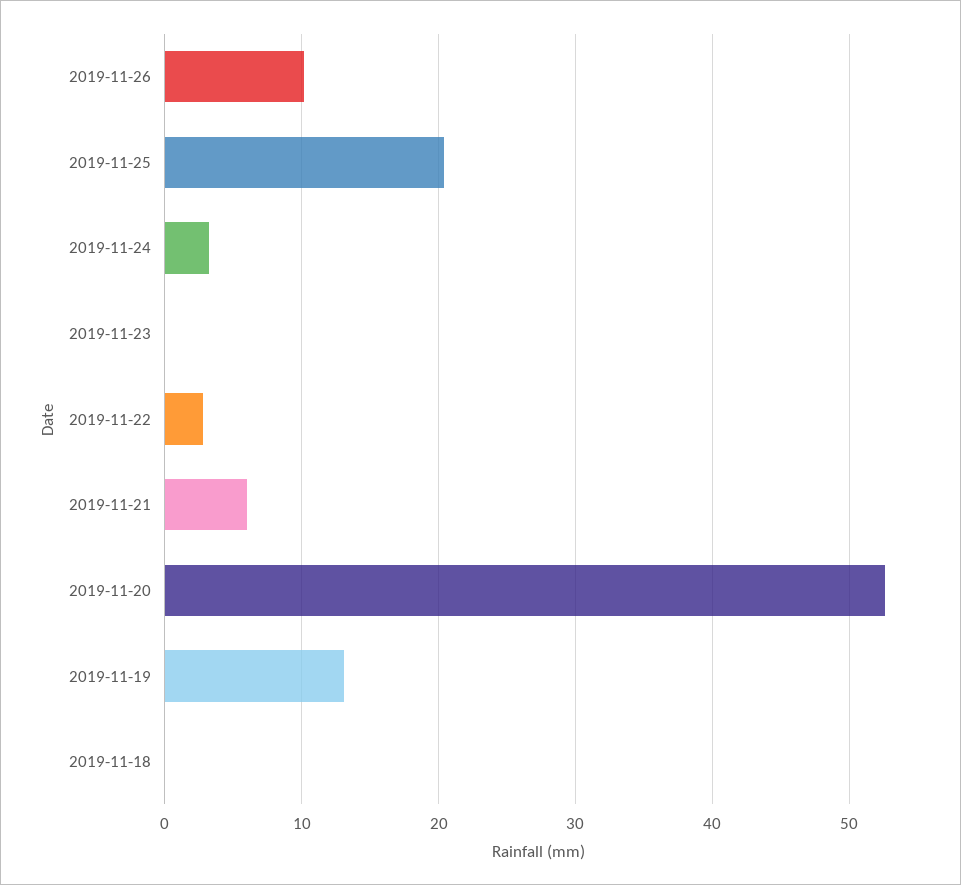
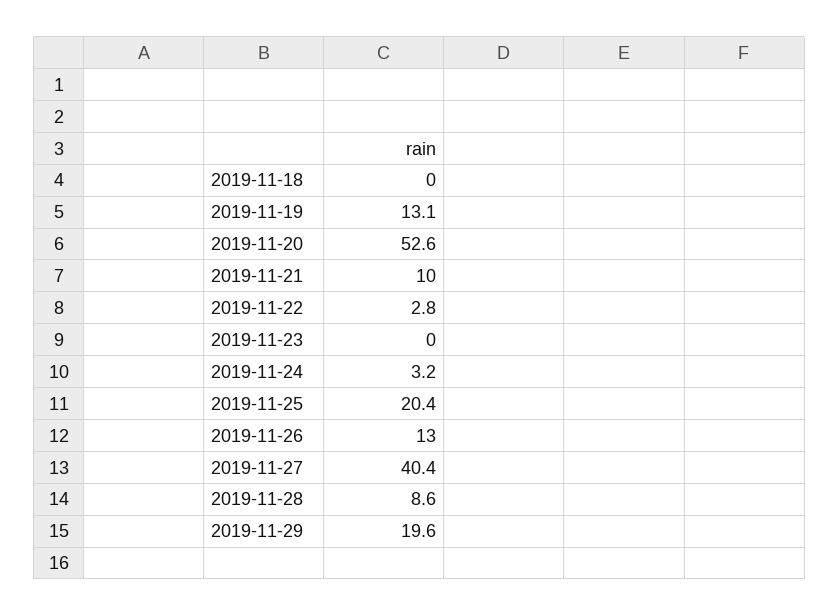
2019-11-26: 10 -> 13
2019-11-21: 6 -> 10
2019-11-27: none -> 40.4
2019-11-28: none -> 8.6
2019-11-29: none -> 19.6

